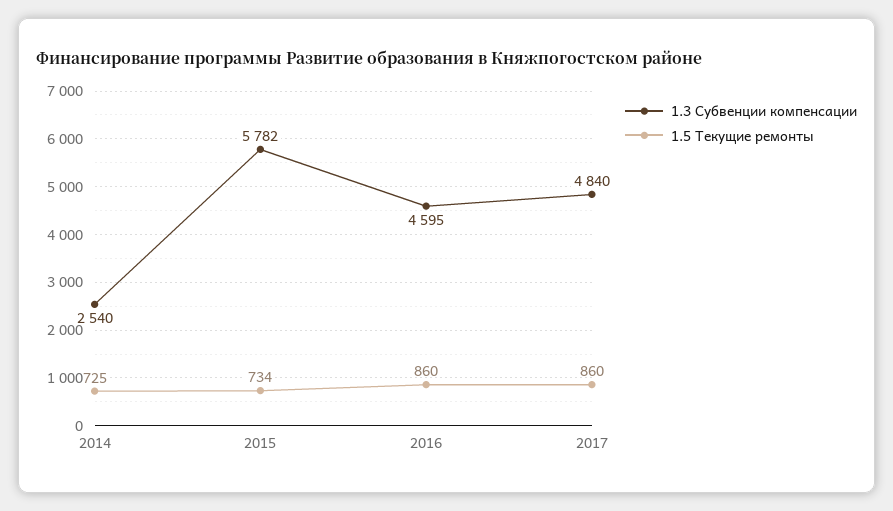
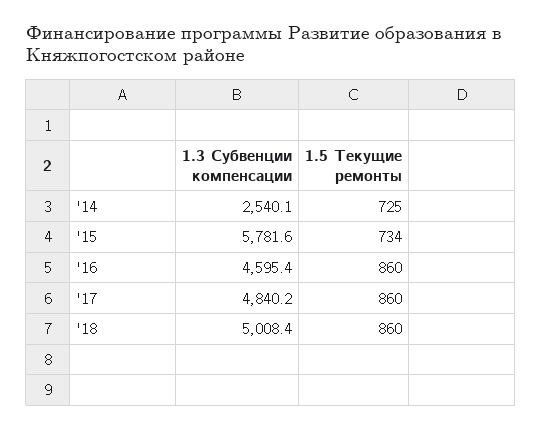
1.3 Субвенции компенсации, '18: none -> 5008.4
1.5 Текущие ремонты, '18: none -> 860

